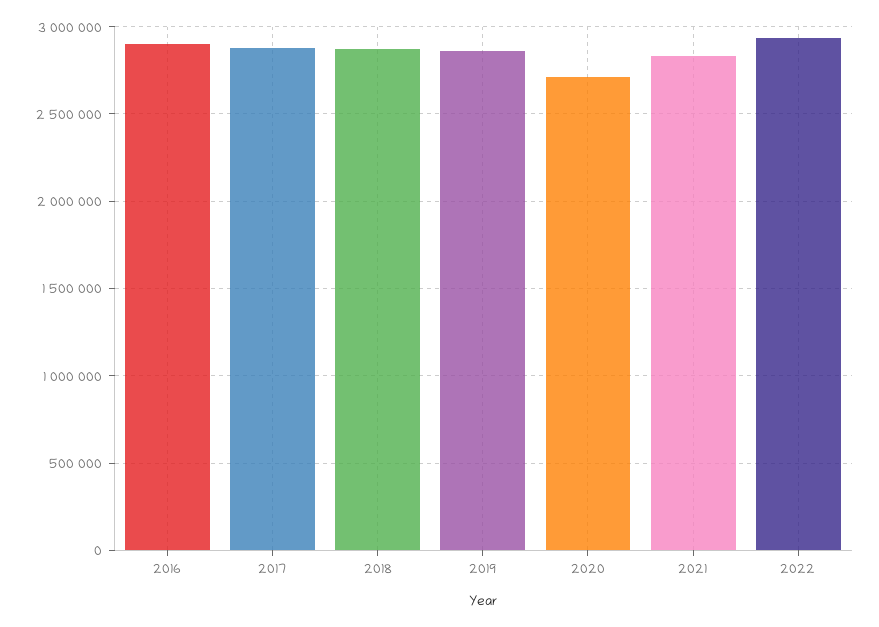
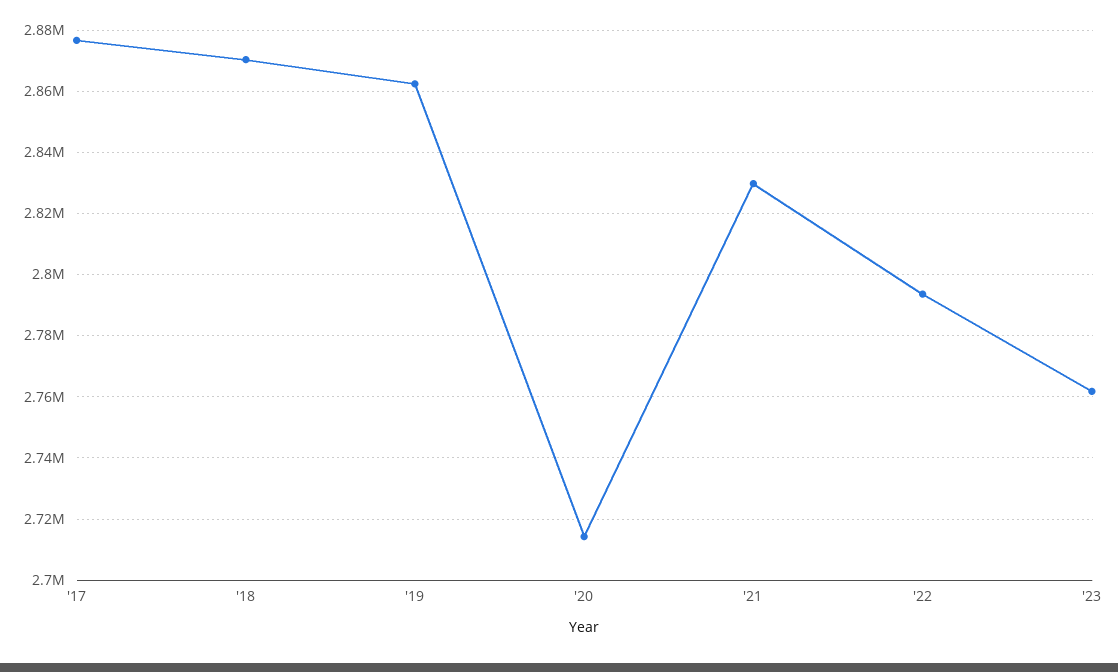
2016: 2900000 -> none
2022: 2950000 -> 2794000
'23: none -> 2762000

